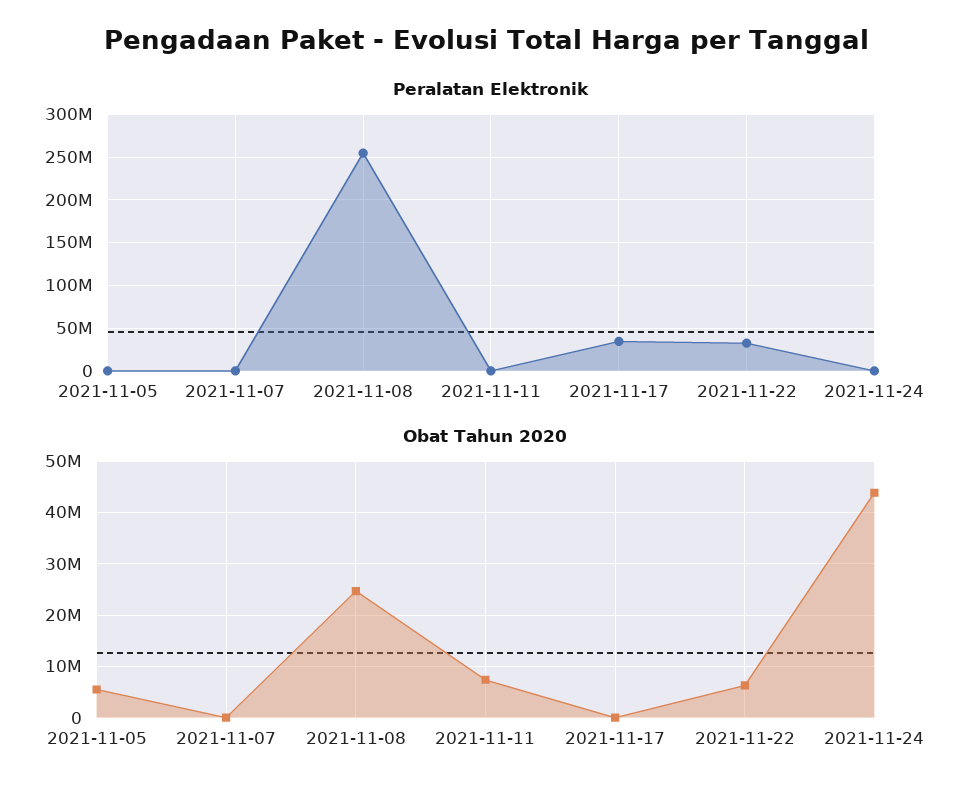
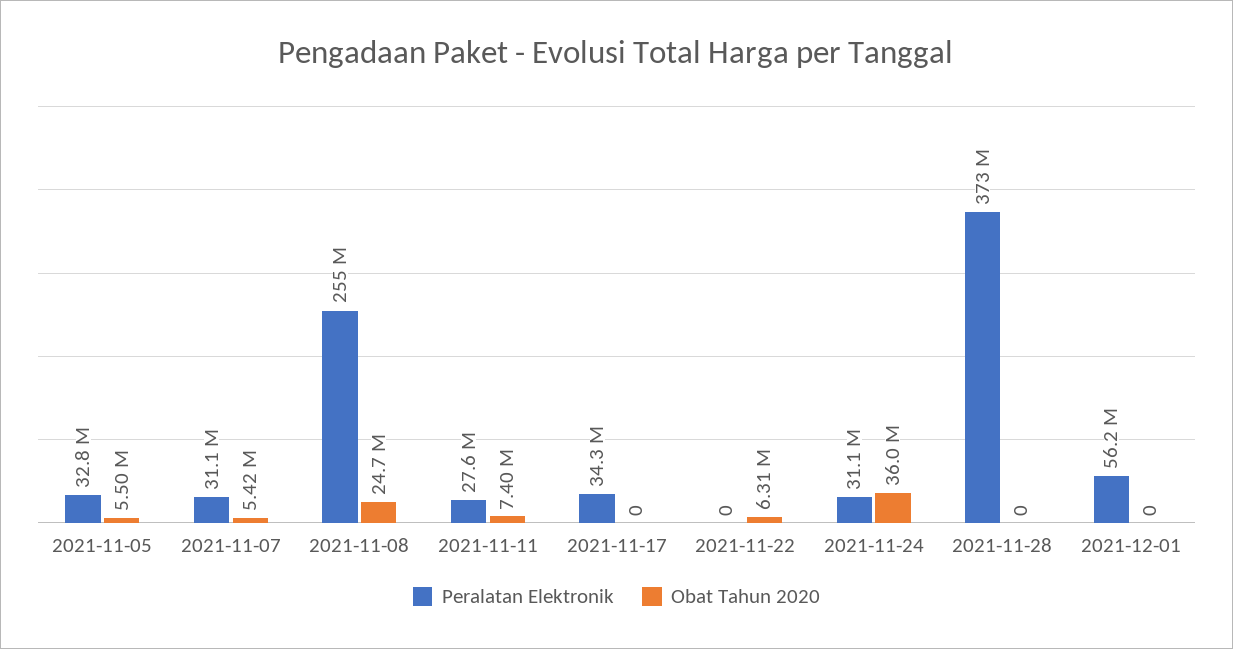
Peralatan Elektronik, 2021-11-05: 0 -> 32800000
Peralatan Elektronik, 2021-11-07: 0 -> 31100000
Peralatan Elektronik, 2021-11-11: 0 -> 27600000
Peralatan Elektronik, 2021-11-22: 30000000 -> 0
Peralatan Elektronik, 2021-11-24: 0 -> 31100000
Obat Tahun 2020, 2021-11-07: 0 -> 5420000
Obat Tahun 2020, 2021-11-24: 44000000 -> 36000000
Peralatan Elektronik, 2021-11-28: none -> 373000000
Obat Tahun 2020, 2021-11-28: none -> 0
Peralatan Elektronik, 2021-12-01: none -> 56200000
Obat Tahun 2020, 2021-12-01: none -> 0

